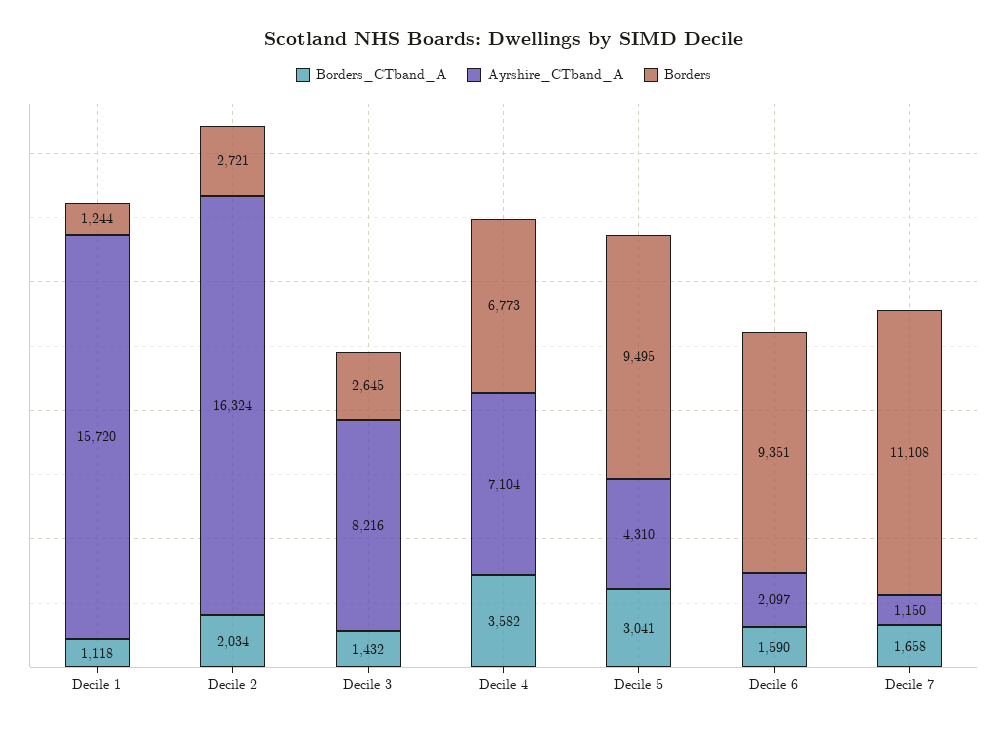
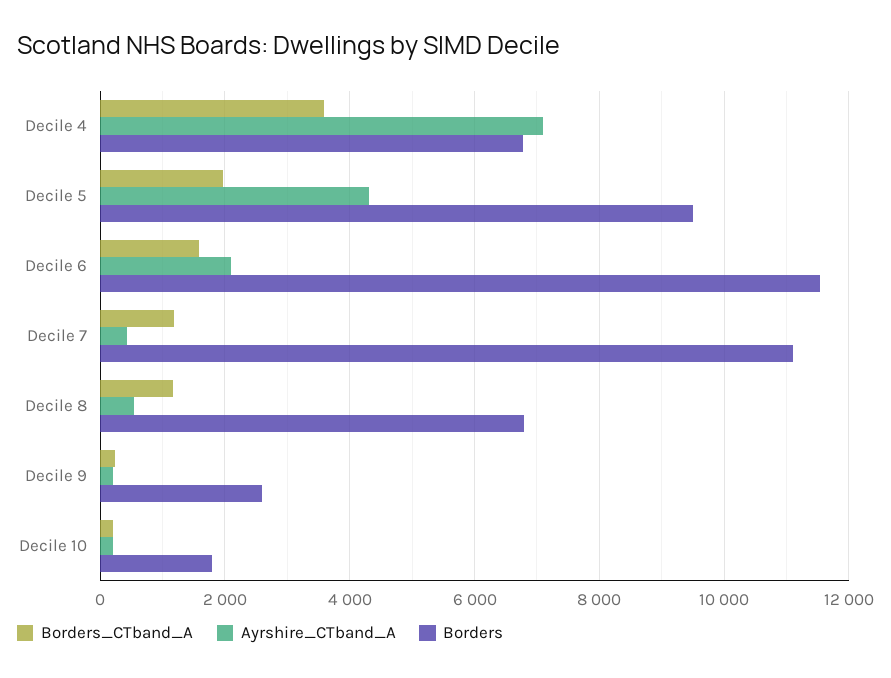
Borders_CTband_A, Decile 1: 1118 -> none
Ayrshire_CTband_A, Decile 1: 15720 -> none
Borders, Decile 1: 1244 -> none
Borders_CTband_A, Decile 2: 2034 -> none
Ayrshire_CTband_A, Decile 2: 16324 -> none
Borders, Decile 2: 2721 -> none
Borders_CTband_A, Decile 3: 1432 -> none
Ayrshire_CTband_A, Decile 3: 8216 -> none
Borders, Decile 3: 2645 -> none
Borders_CTband_A, Decile 5: 3041 -> 2000
Borders, Decile 6: 9351 -> 11600
Borders_CTband_A, Decile 7: 1658 -> 1200
Ayrshire_CTband_A, Decile 7: 1150 -> 400
Borders_CTband_A, Decile 8: none -> 1200
Ayrshire_CTband_A, Decile 8: none -> 600
Borders, Decile 8: none -> 6800
Borders_CTband_A, Decile 9: none -> 200
Ayrshire_CTband_A, Decile 9: none -> 200
Borders, Decile 9: none -> 2600
Borders_CTband_A, Decile 10: none -> 200
Ayrshire_CTband_A, Decile 10: none -> 200
Borders, Decile 10: none -> 1800

